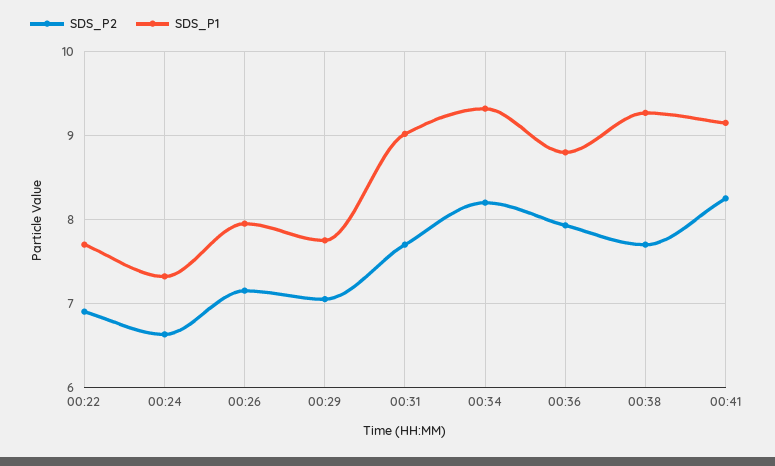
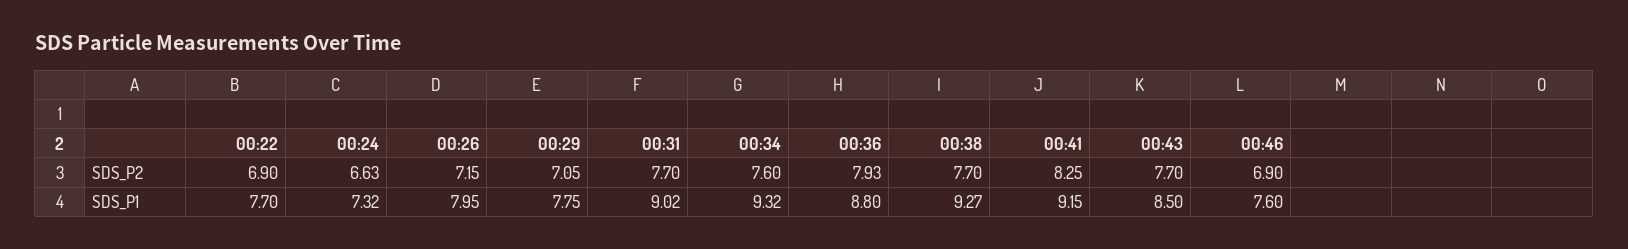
SDS_P2, 00:34: 8.2 -> 7.6
SDS_P2, 00:43: none -> 7.7
SDS_P2, 00:46: none -> 6.9
SDS_P1, 00:43: none -> 8.5
SDS_P1, 00:46: none -> 7.6

